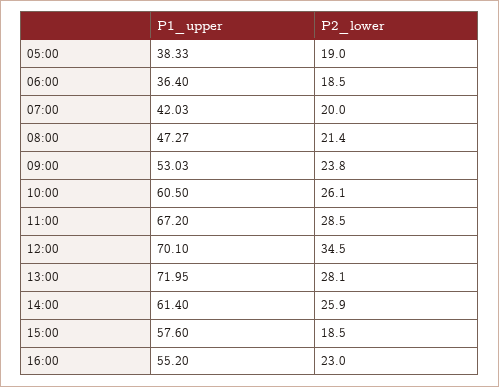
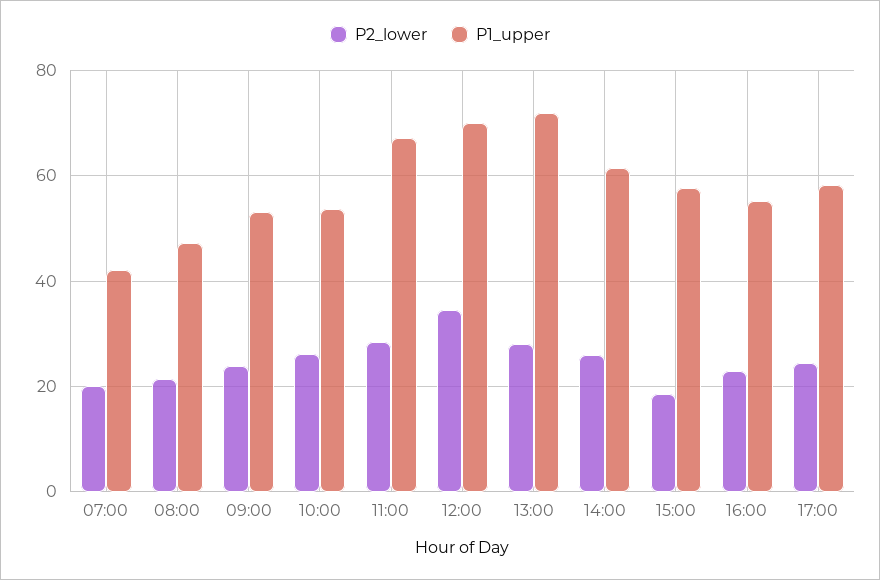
P1_upper, 05:00: 38.33 -> none
P2_lower, 05:00: 19 -> none
P1_upper, 06:00: 36.4 -> none
P2_lower, 06:00: 18.5 -> none
P1_upper, 10:00: 60.5 -> 54
P2_lower, 17:00: none -> 24
P1_upper, 17:00: none -> 58

